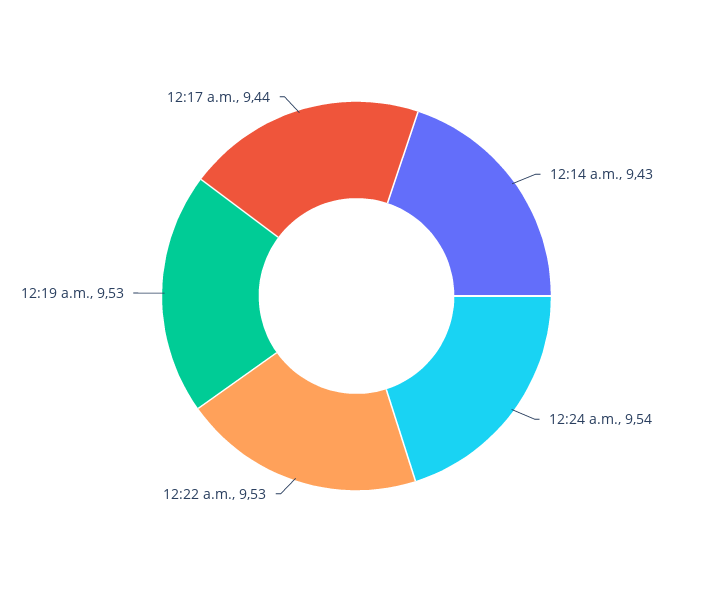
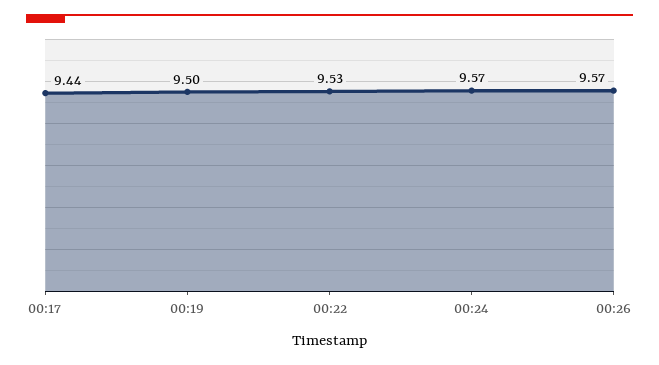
12:14 a.m.: 9.43 -> none
12:24 a.m.: 9.54 -> 9.57
12:19 a.m.: 9.53 -> 9.5
00:26: none -> 9.57

